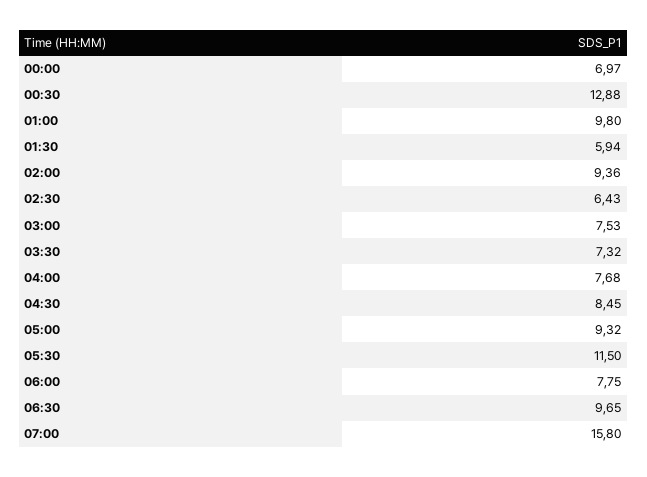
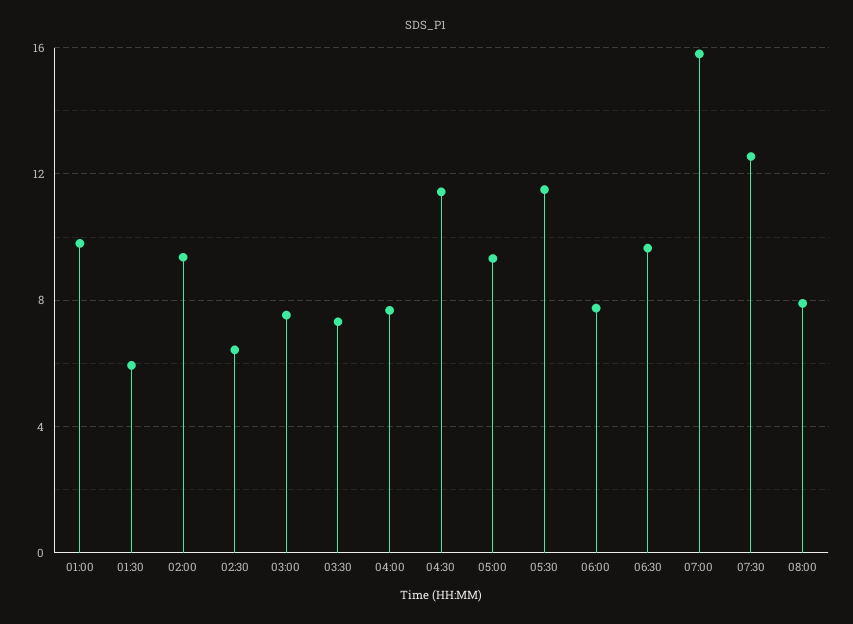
00:00: 6.97 -> none
00:30: 12.88 -> none
04:30: 8.45 -> 11.5
07:30: none -> 12.5
08:00: none -> 8

